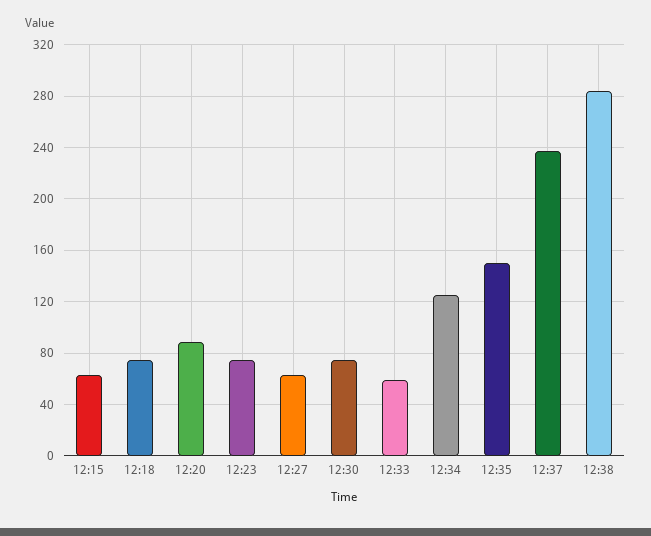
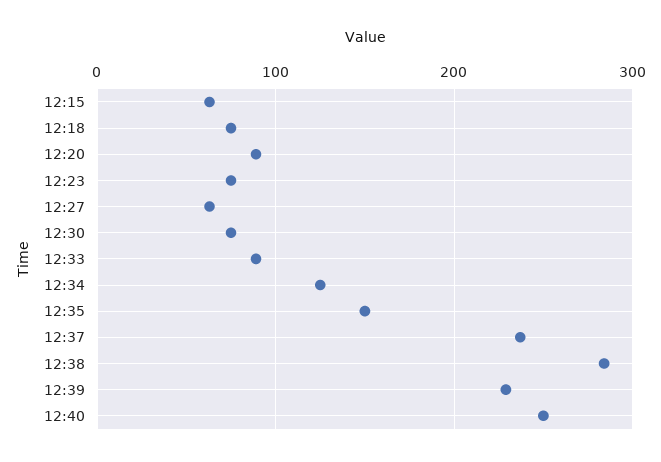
12:33: 60 -> 90
12:39: none -> 230
12:40: none -> 250

